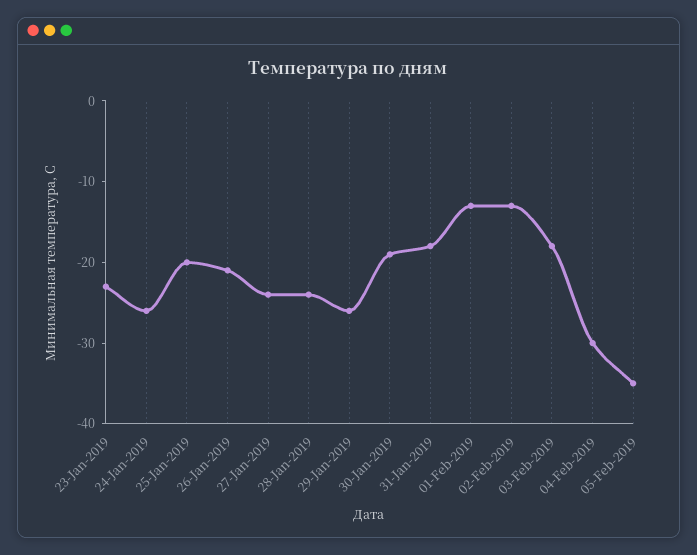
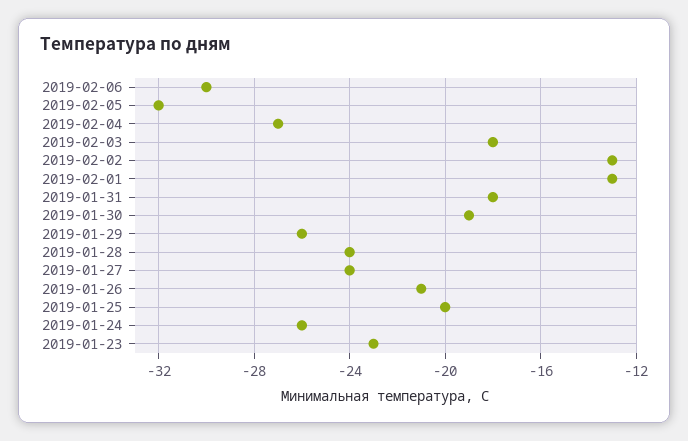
04-Feb-2019: -30 -> -27
05-Feb-2019: -35 -> -32
2019-02-06: none -> -30

